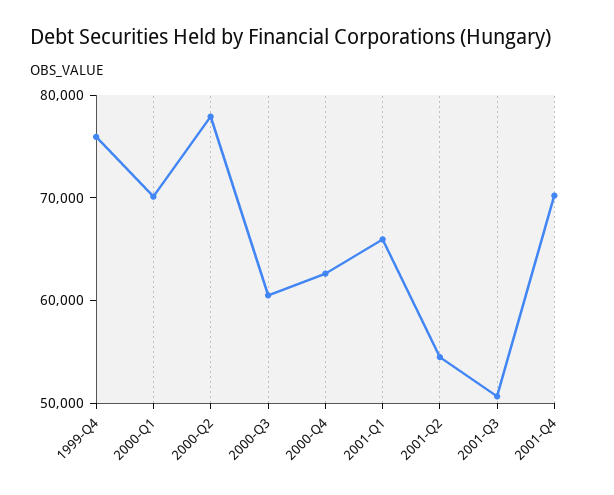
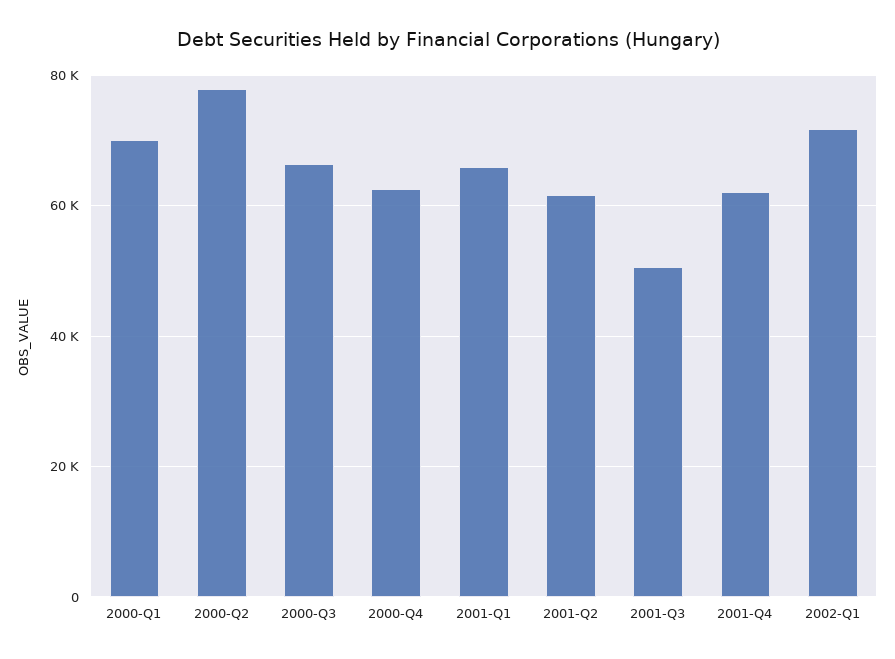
1999-Q4: 76000 -> none
2000-Q3: 60000 -> 66000
2001-Q2: 54000 -> 62000
2001-Q4: 70000 -> 62000
2002-Q1: none -> 72000

